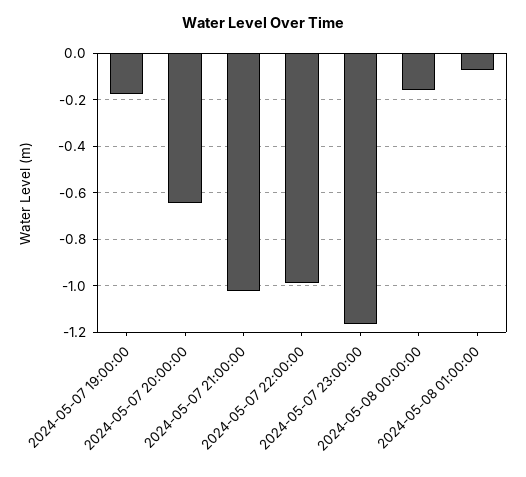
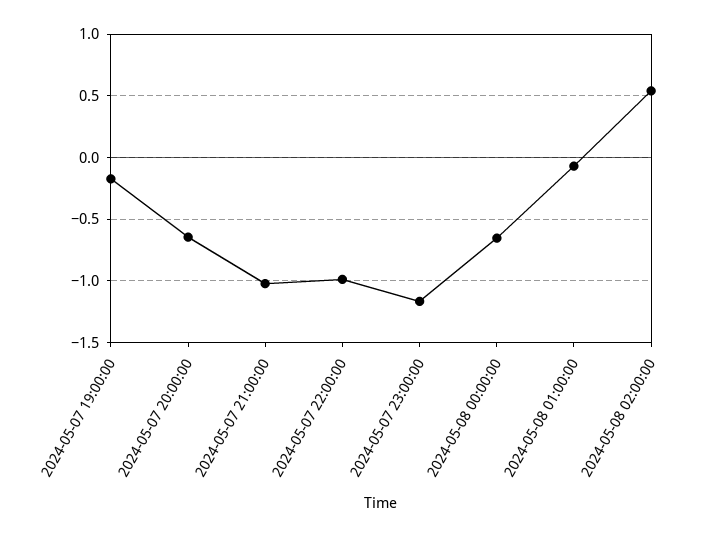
2024-05-08 00:00:00: -0.15 -> -0.65
2024-05-08 02:00:00: none -> 0.55

